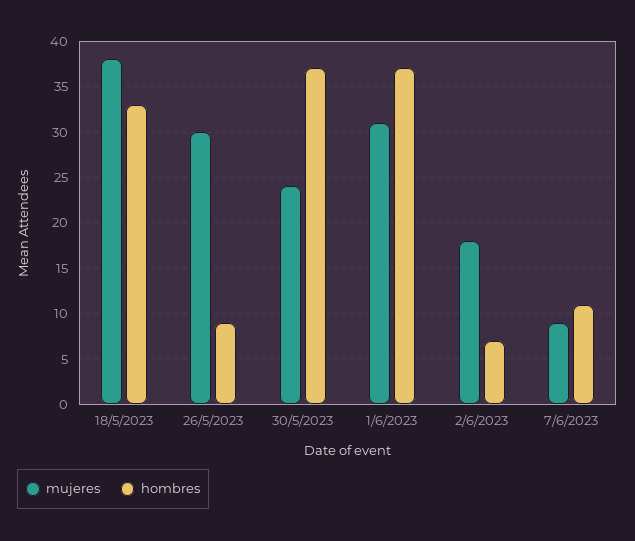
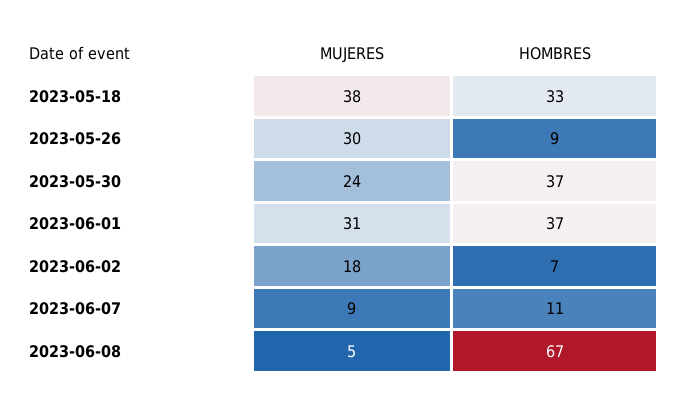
mujeres, 2023-06-08: none -> 5
hombres, 2023-06-08: none -> 67

